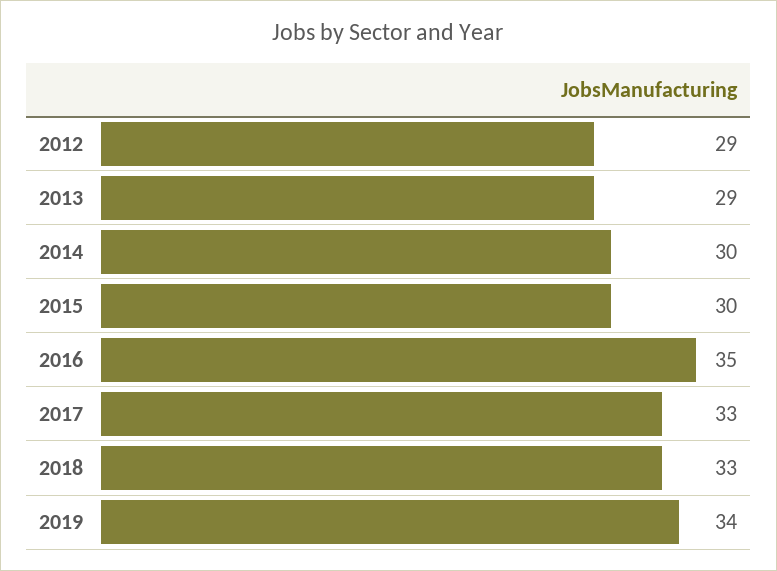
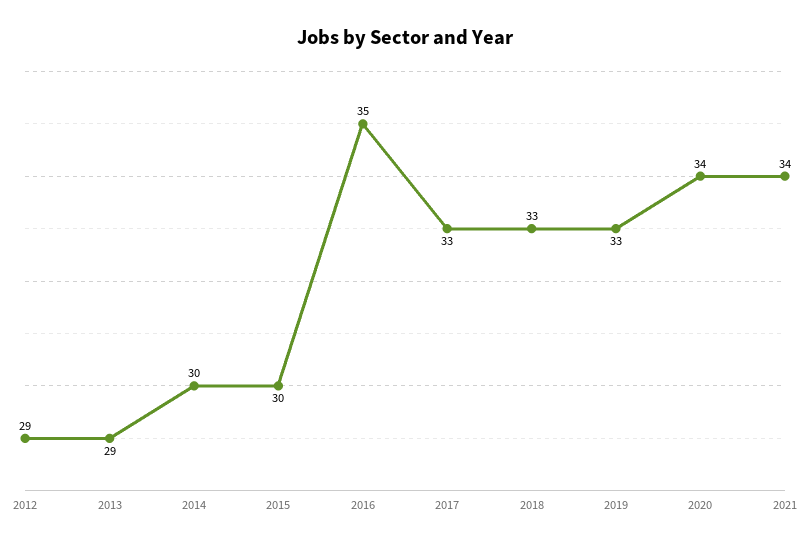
2019: 34 -> 33
2020: none -> 34
2021: none -> 34

